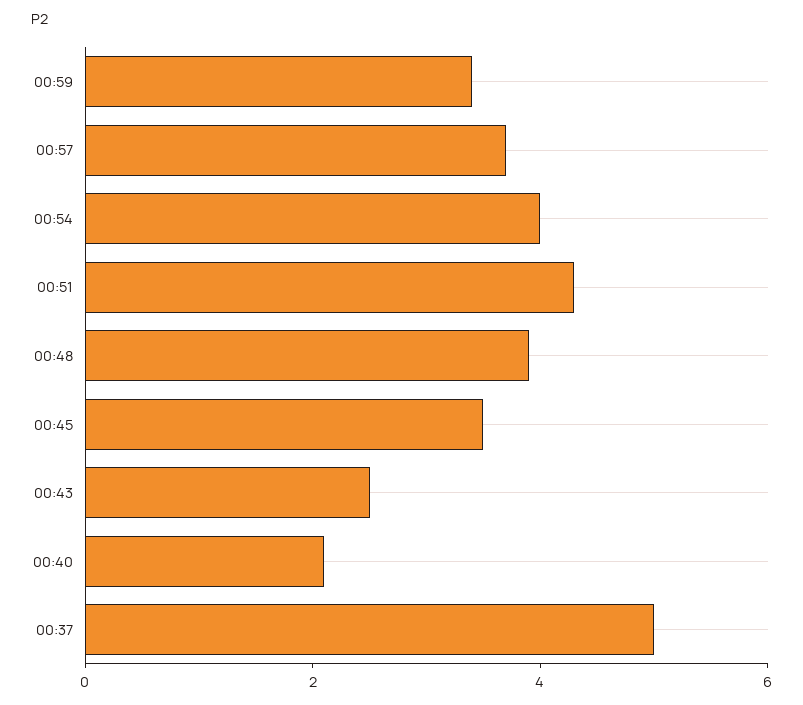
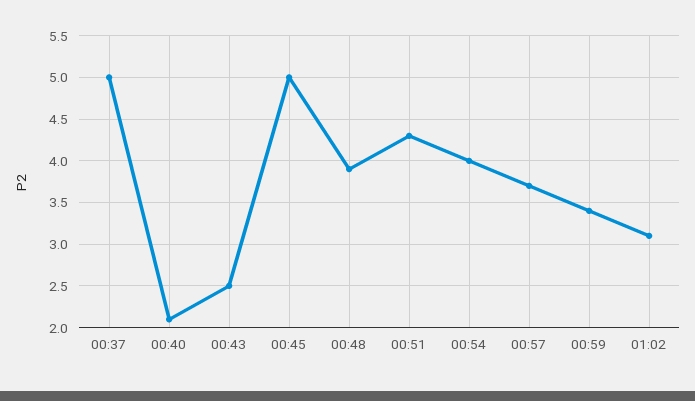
00:45: 3.5 -> 5
01:02: none -> 3.1

